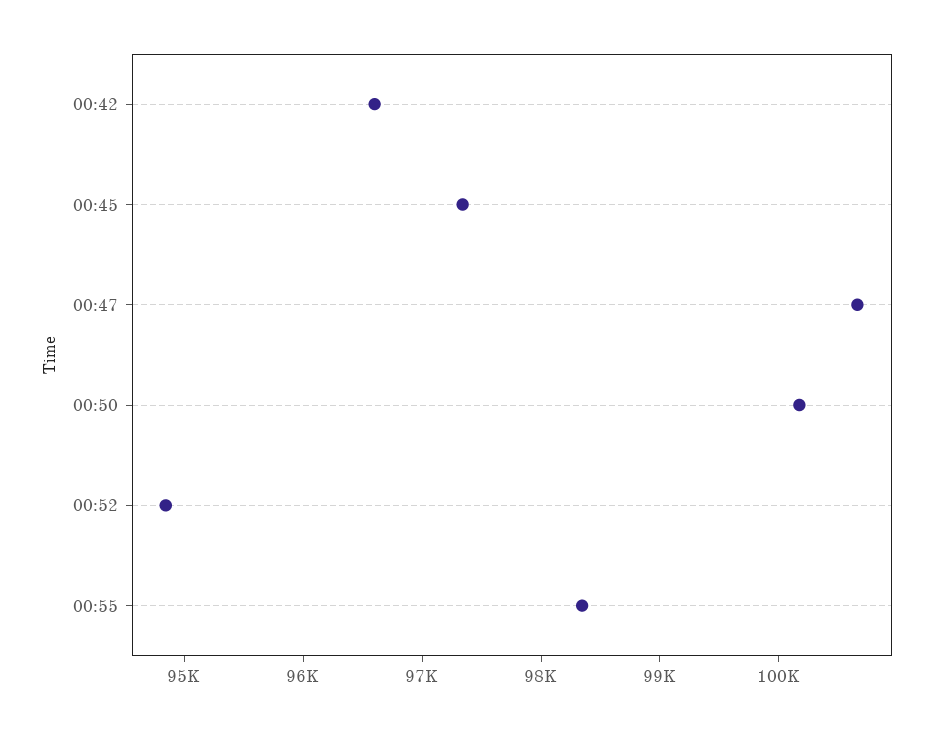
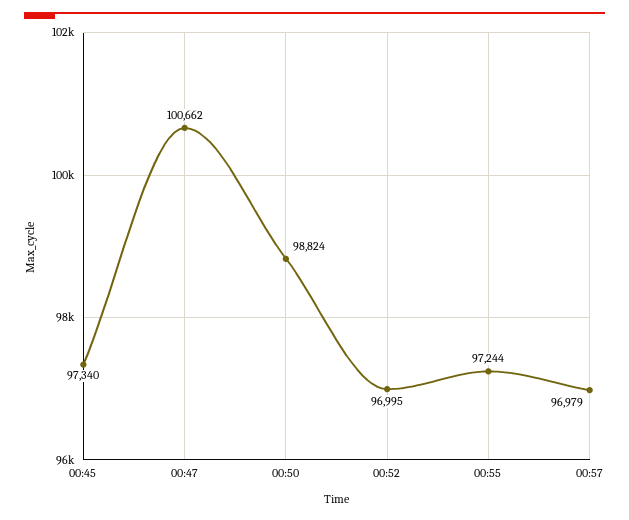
00:42: 96600 -> none
00:50: 100200 -> 98824
00:52: 94800 -> 96995
00:55: 98400 -> 97244
00:57: none -> 96979

